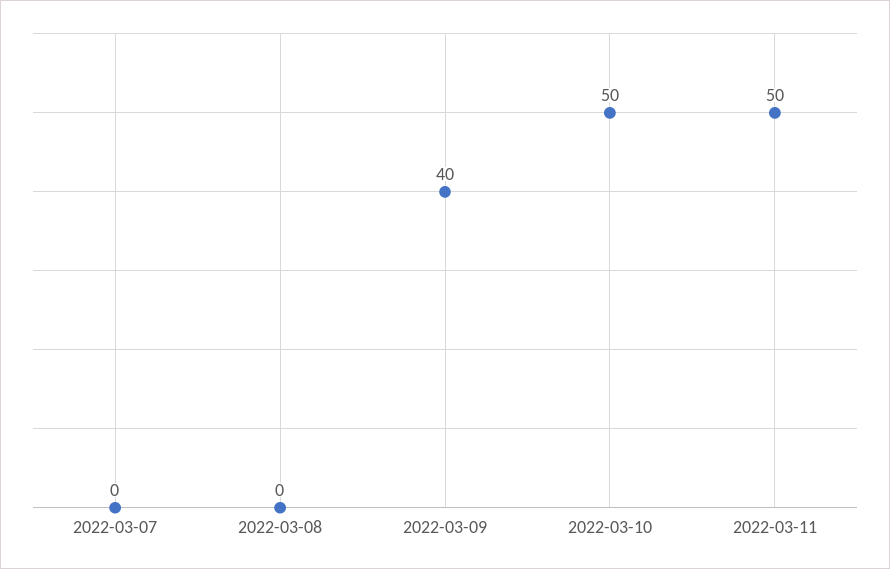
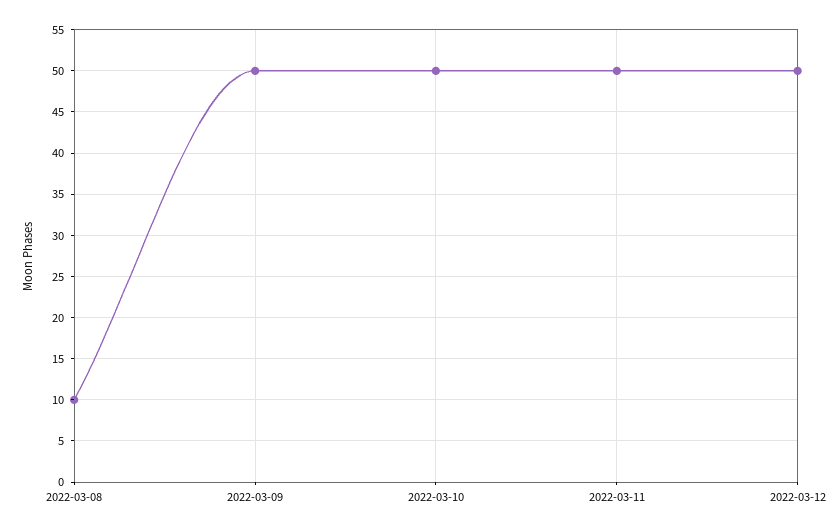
2022-03-07: 0 -> none
2022-03-08: 0 -> 10
2022-03-09: 40 -> 50
2022-03-12: none -> 50

